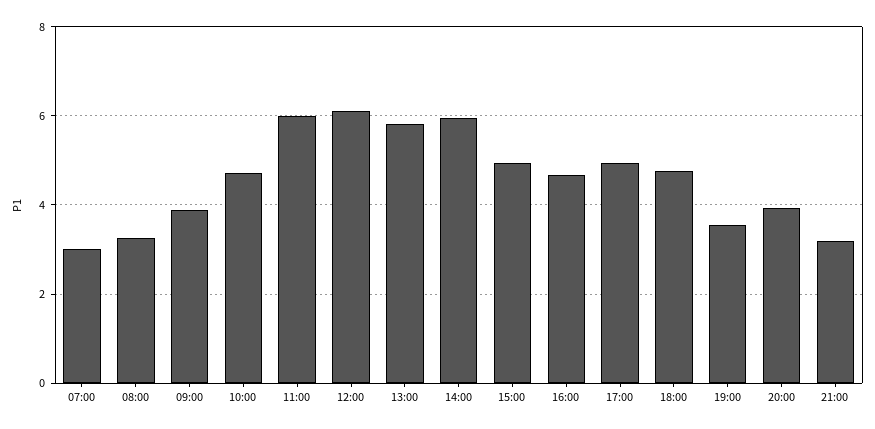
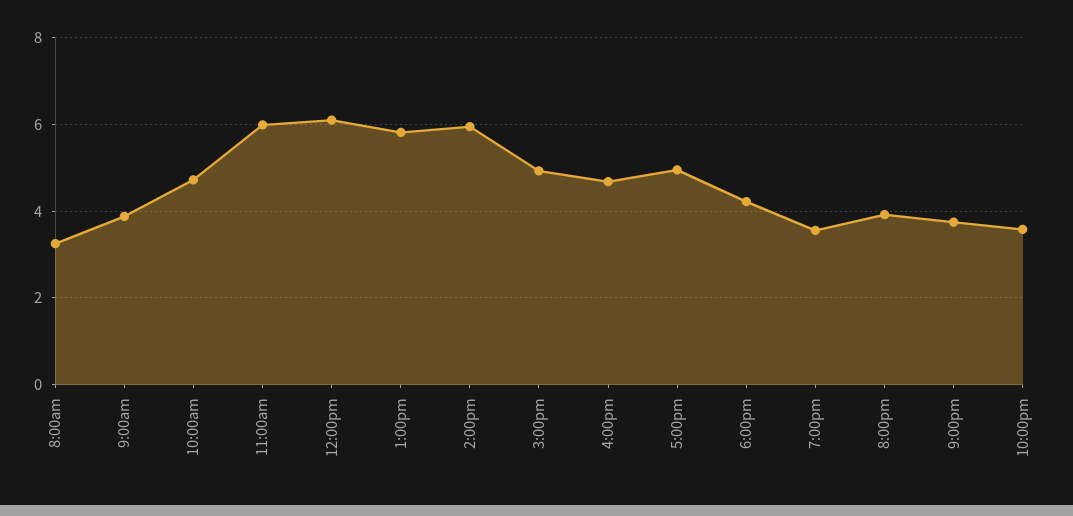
07:00: 3 -> none
18:00: 4.8 -> 4.2
21:00: 3.2 -> 3.8
10:00pm: none -> 3.6

